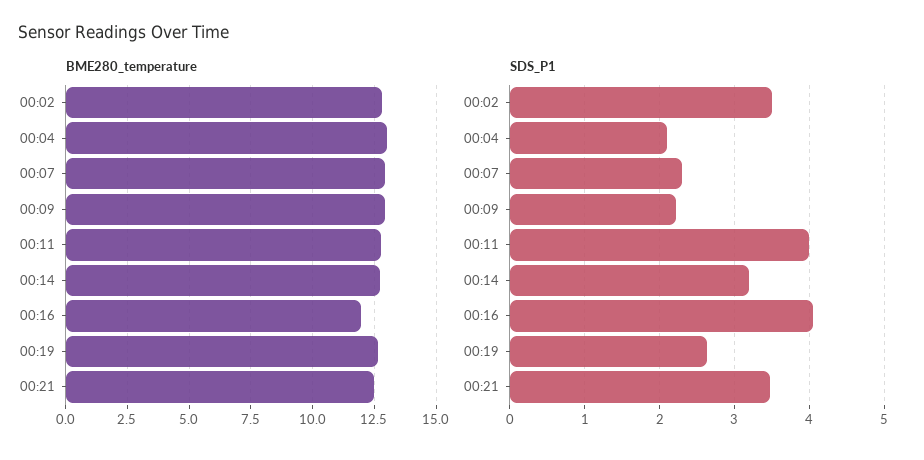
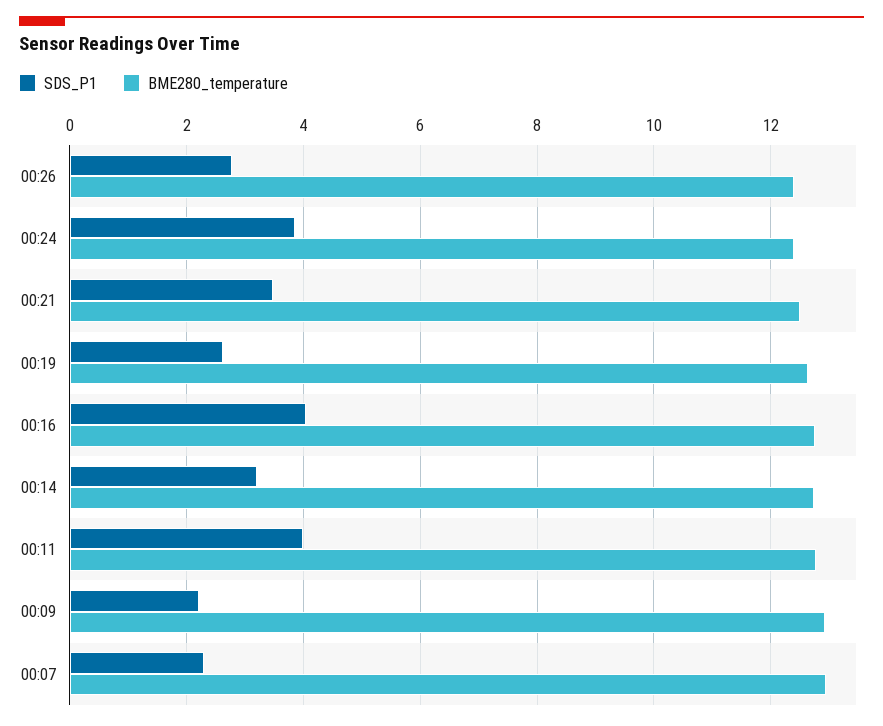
BME280_temperature, 00:02: 12.75 -> none
BME280_temperature, 00:04: 13 -> none
BME280_temperature, 00:16: 12 -> 12.8
SDS_P1, 00:02: 3.5 -> none
SDS_P1, 00:04: 2.1 -> none
SDS_P1, 00:26: none -> 2.8
BME280_temperature, 00:26: none -> 12.4
SDS_P1, 00:24: none -> 3.8
BME280_temperature, 00:24: none -> 12.4

